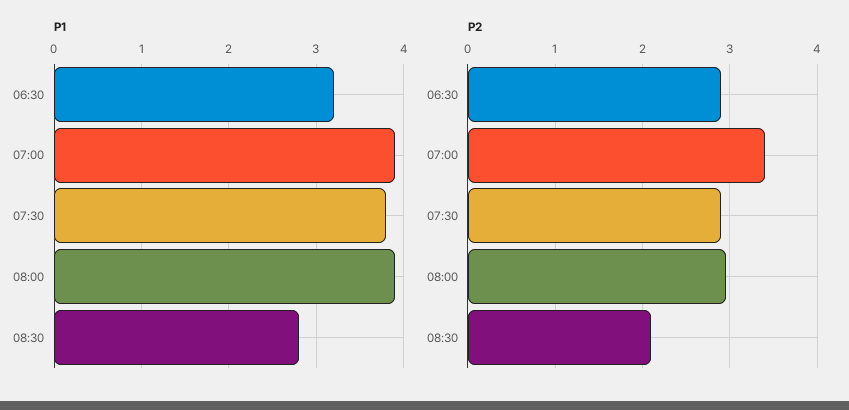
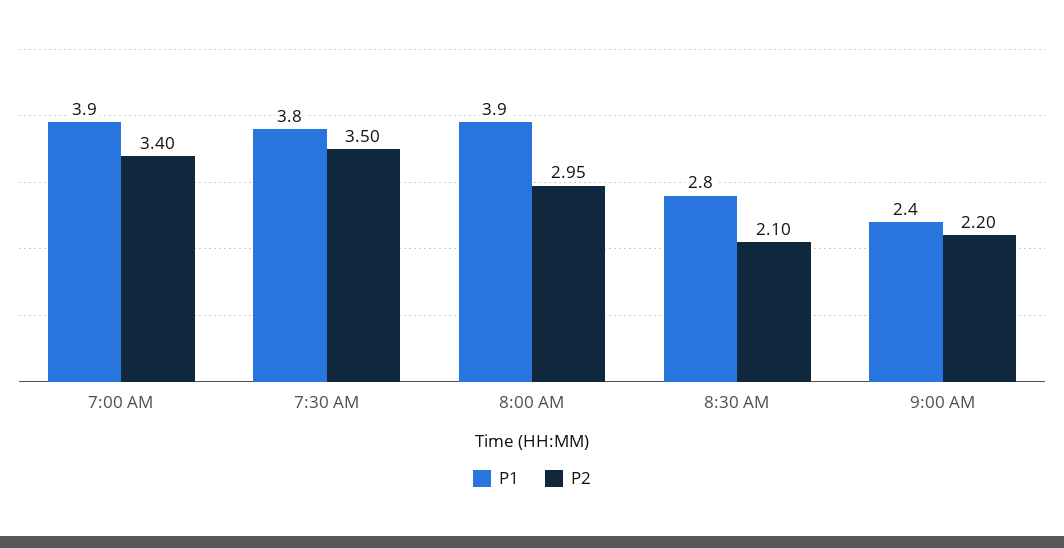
P1, 06:30: 3.2 -> none
P2, 06:30: 2.9 -> none
P2, 07:30: 2.9 -> 3.5
P1, 9:00 AM: none -> 2.4
P2, 9:00 AM: none -> 2.2

